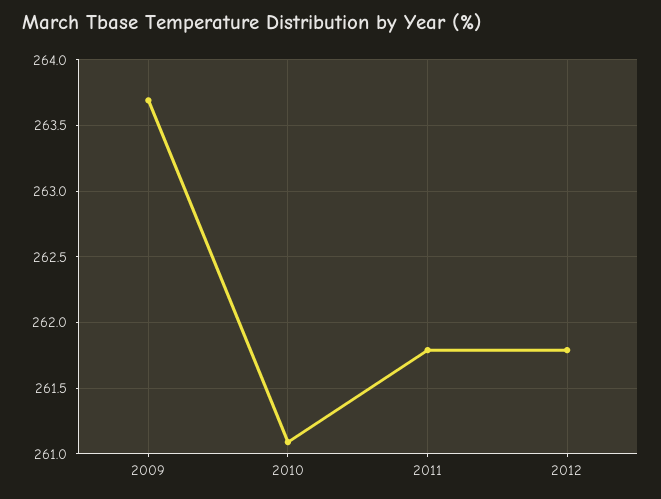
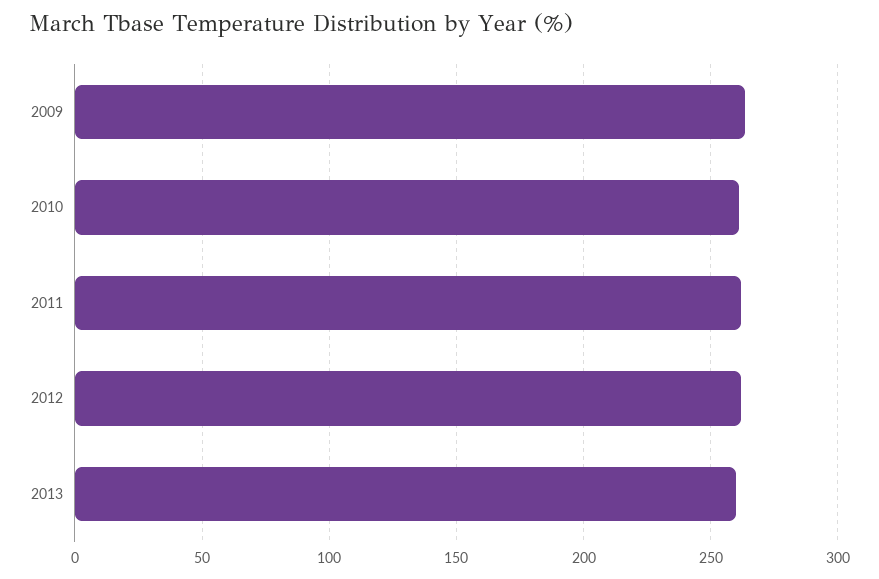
2013: none -> 260

